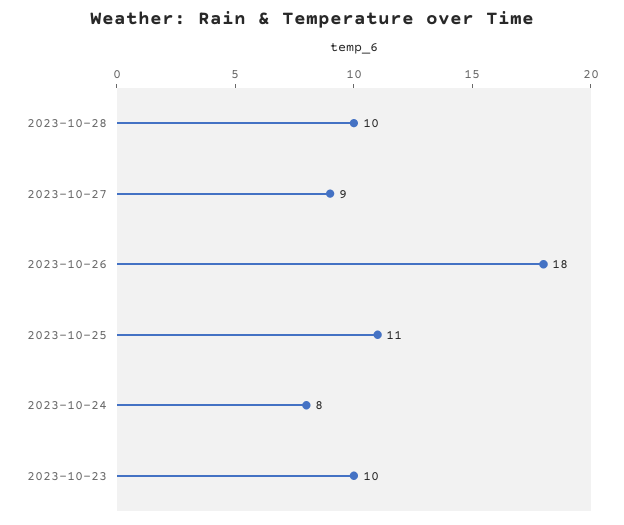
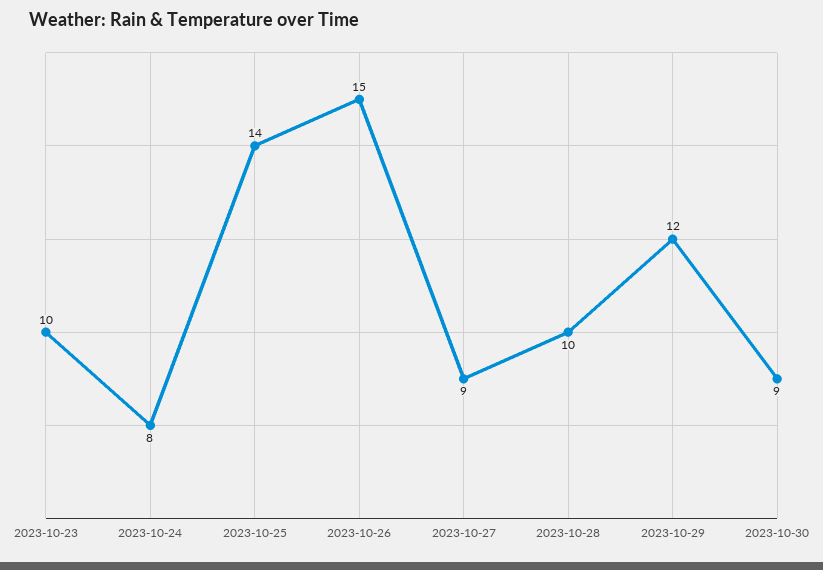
2023-10-26: 18 -> 15
2023-10-25: 11 -> 14
2023-10-29: none -> 12
2023-10-30: none -> 9

